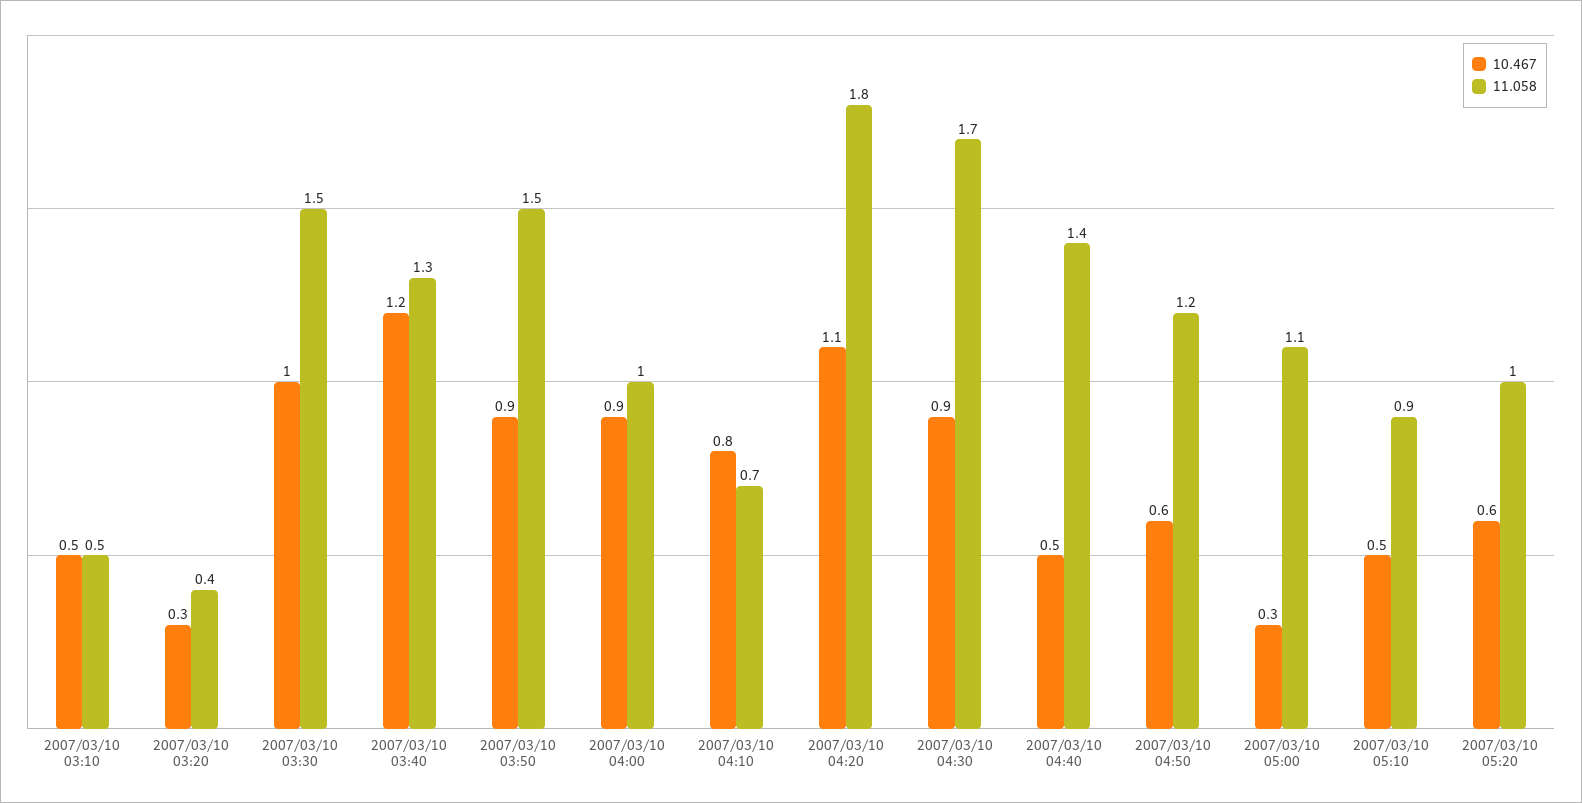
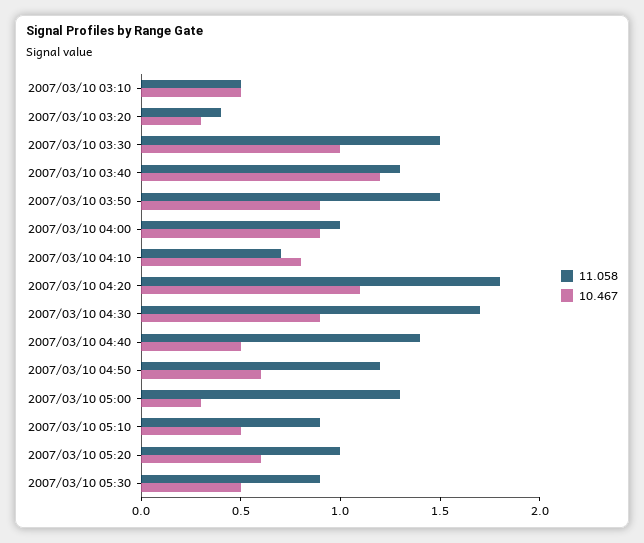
11.058, 2007/03/10 05:00: 1.1 -> 1.3
11.058, 2007/03/10 05:30: none -> 0.9
10.467, 2007/03/10 05:30: none -> 0.5

